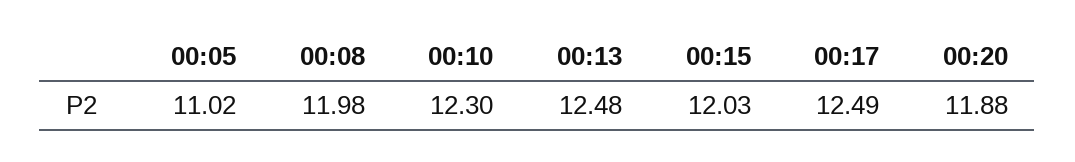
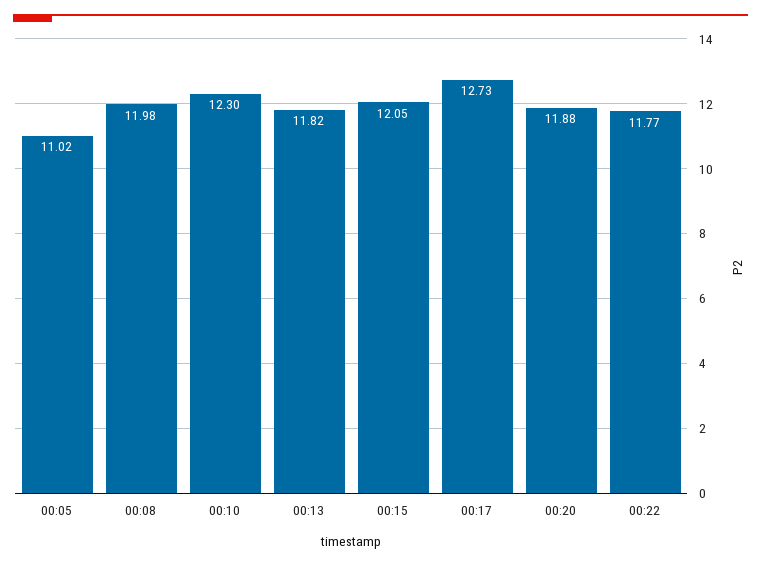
00:13: 12.48 -> 11.82
00:15: 12.03 -> 12.05
00:17: 12.49 -> 12.73
00:22: none -> 11.77

